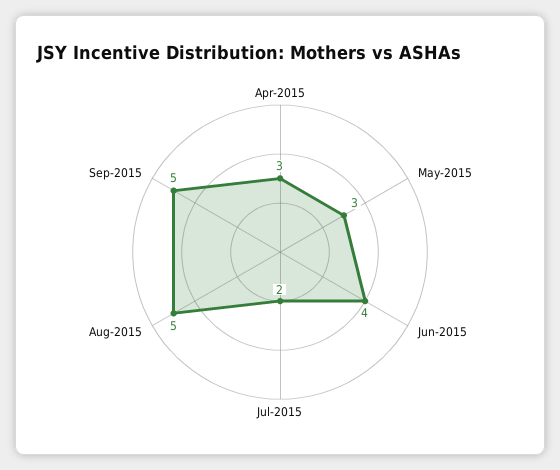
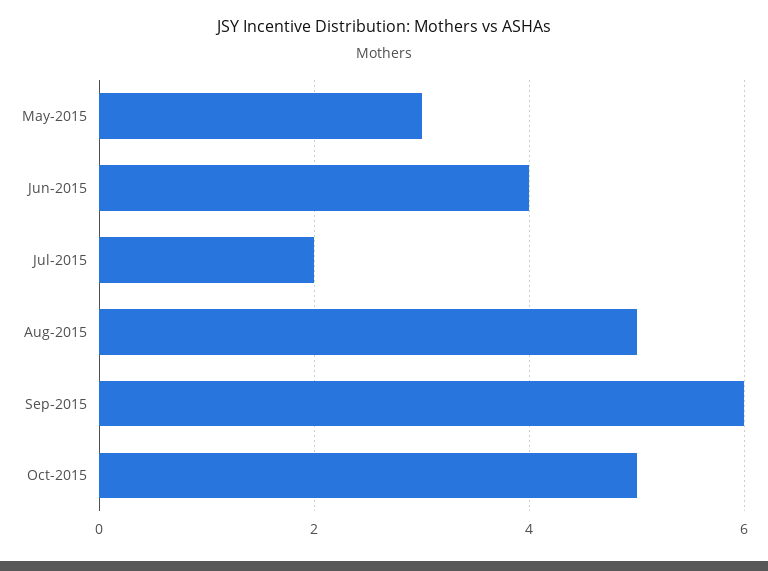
Apr-2015: 3 -> none
Sep-2015: 5 -> 6
Oct-2015: none -> 5

